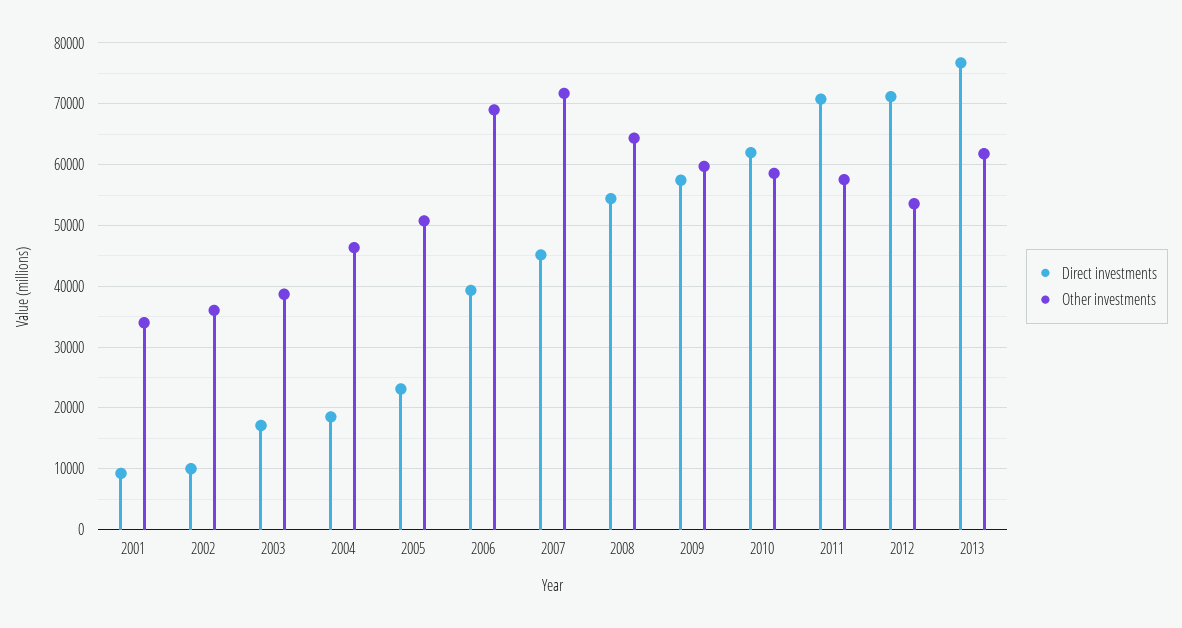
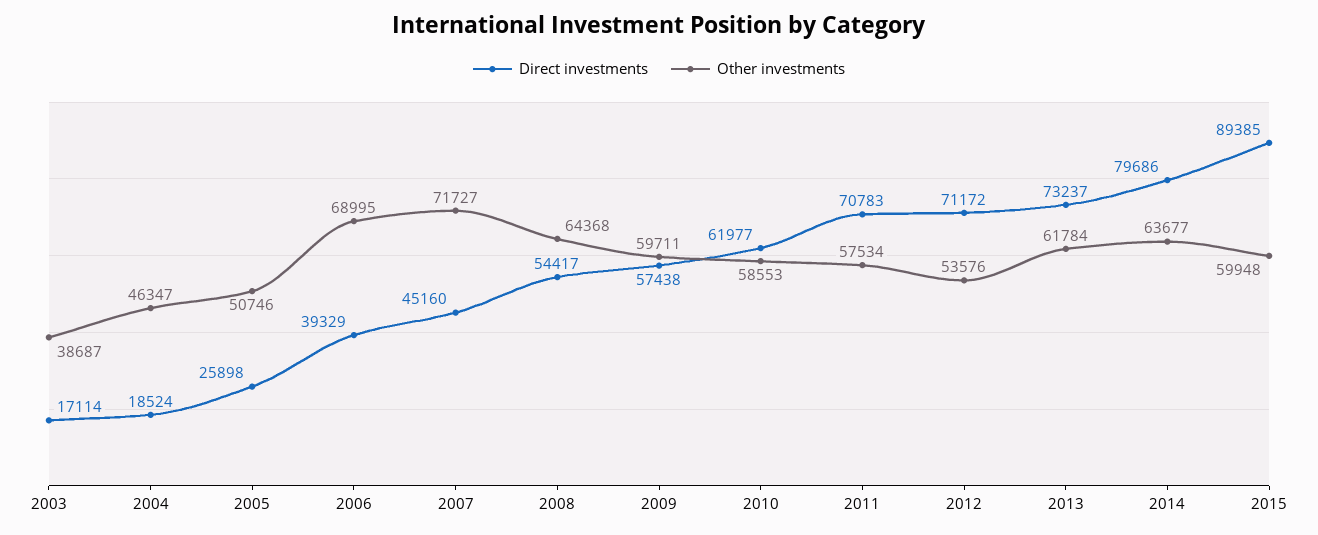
Direct investments, 2001: 9000 -> none
Other investments, 2001: 34000 -> none
Direct investments, 2002: 10000 -> none
Other investments, 2002: 36000 -> none
Direct investments, 2005: 23000 -> 25898
Direct investments, 2013: 77000 -> 73237
Direct investments, 2014: none -> 79686
Other investments, 2014: none -> 63677
Direct investments, 2015: none -> 89385
Other investments, 2015: none -> 59948

